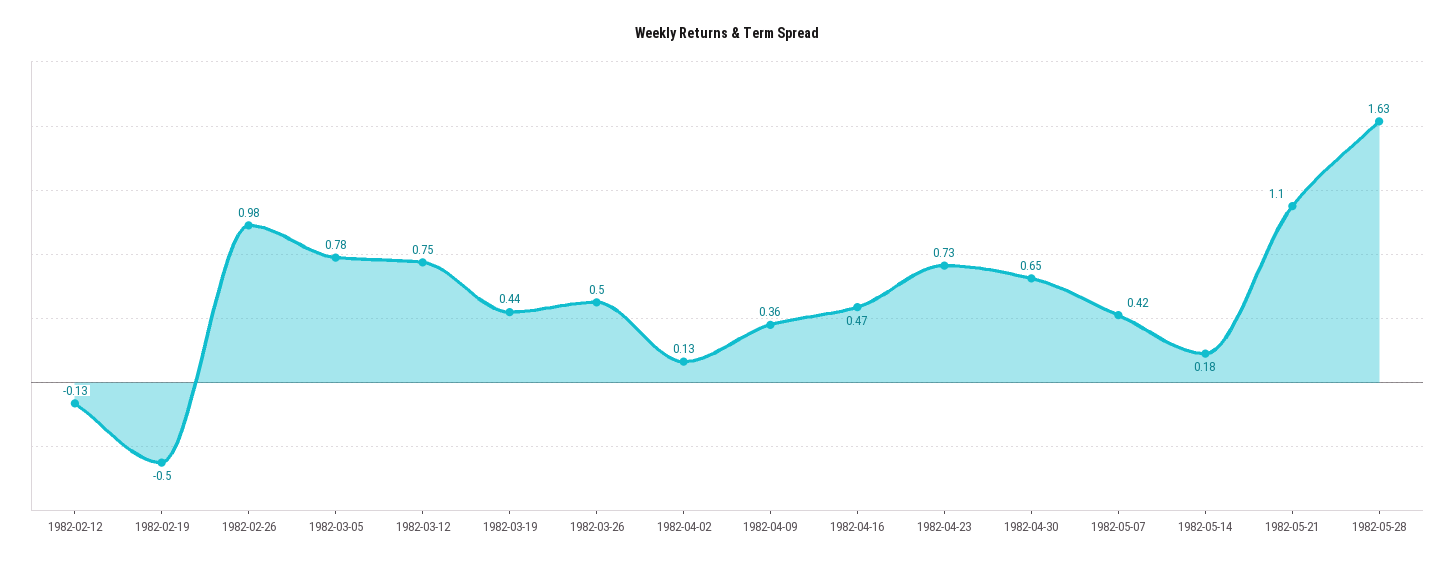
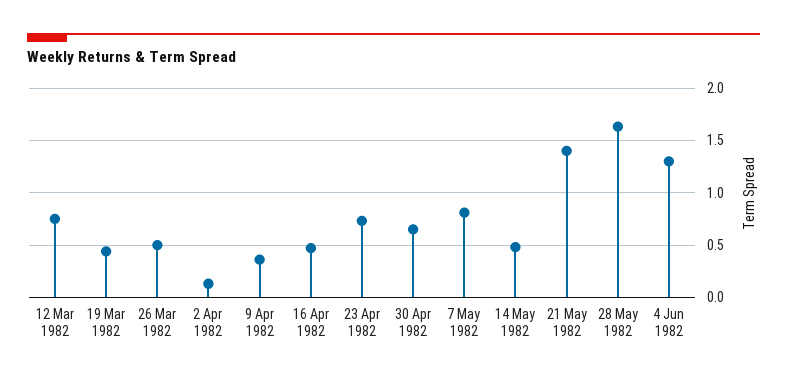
1982-02-12: -0.13 -> none
1982-02-19: -0.5 -> none
1982-02-26: 0.98 -> none
1982-03-05: 0.78 -> none
1982-05-07: 0.42 -> 0.8
1982-05-14: 0.18 -> 0.5
1982-05-21: 1.1 -> 1.4
4 Jun 1982: none -> 1.3

